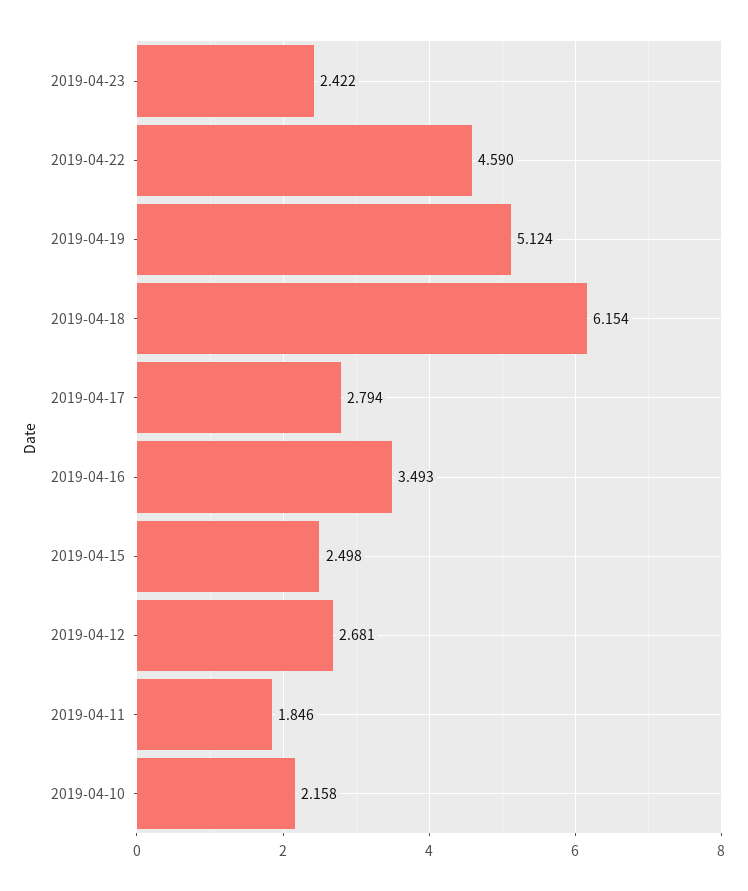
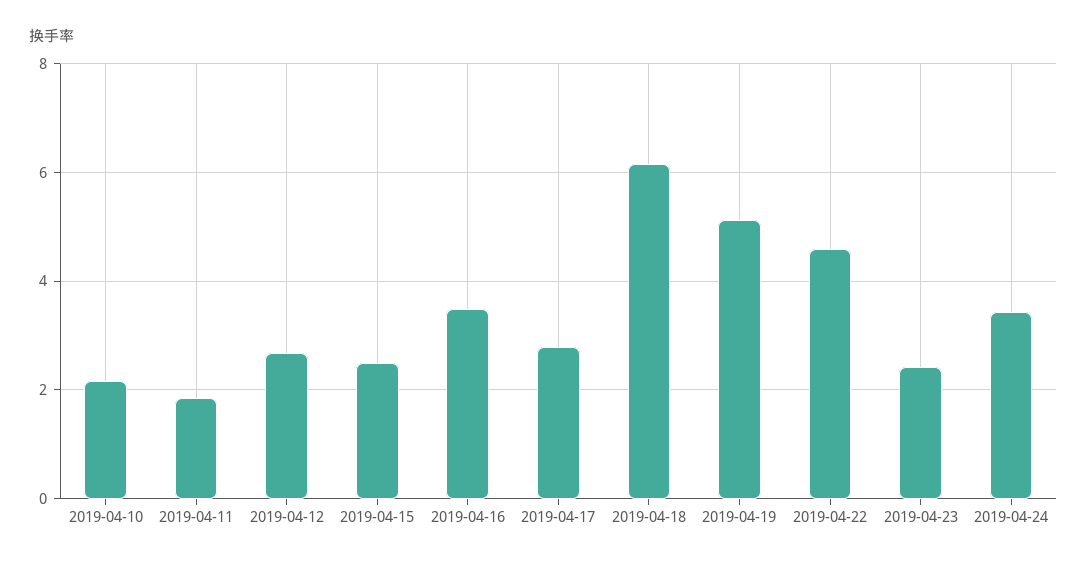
2019-04-24: none -> 3.4

